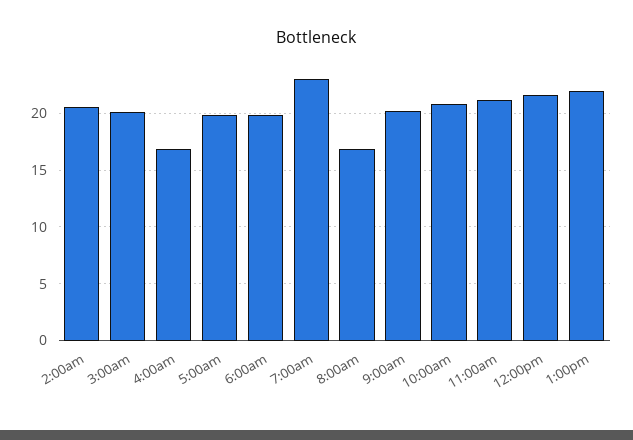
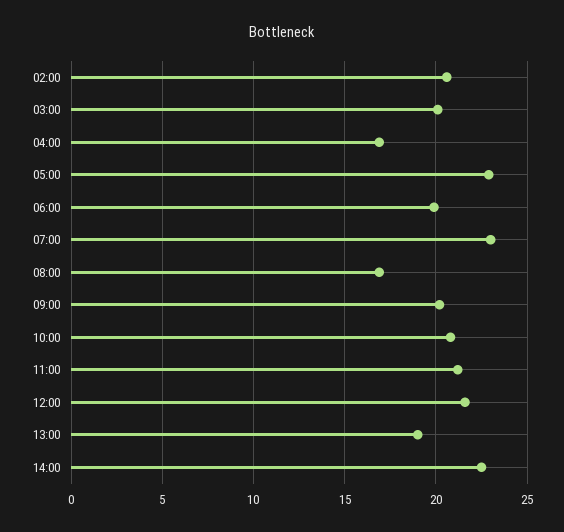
5:00am: 20 -> 23
1:00pm: 22 -> 19
14:00: none -> 22.5

